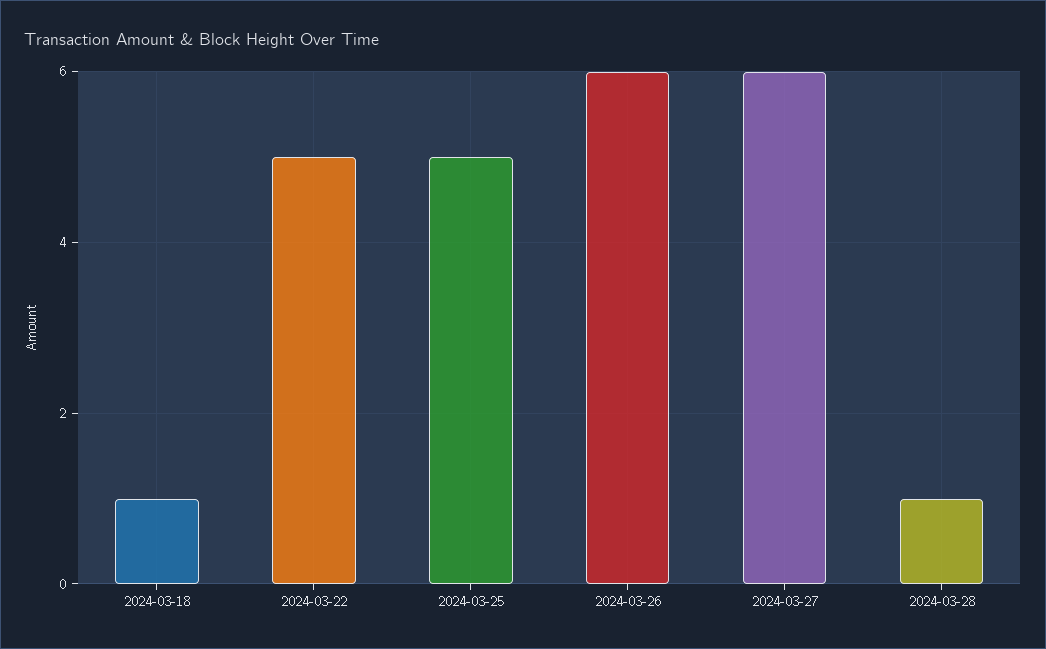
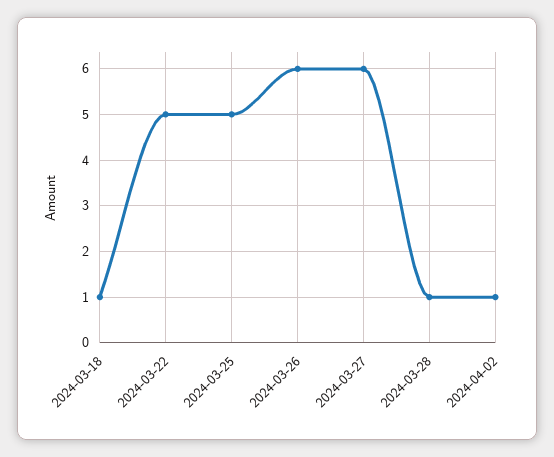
2024-04-02: none -> 1

